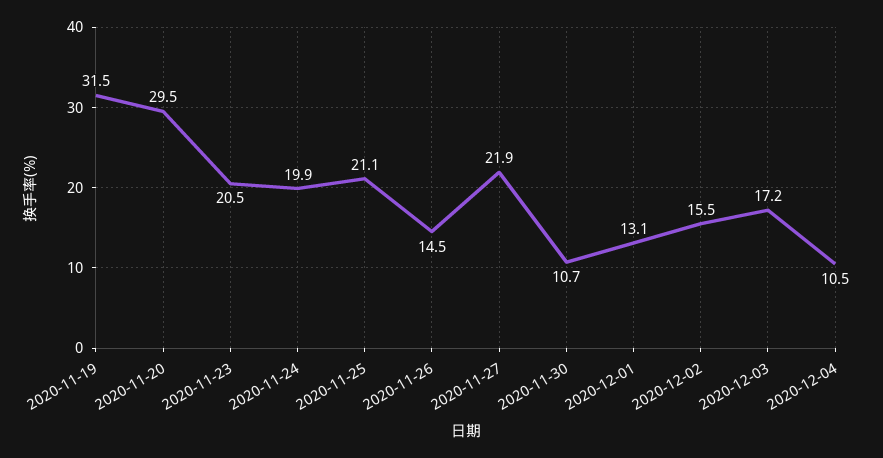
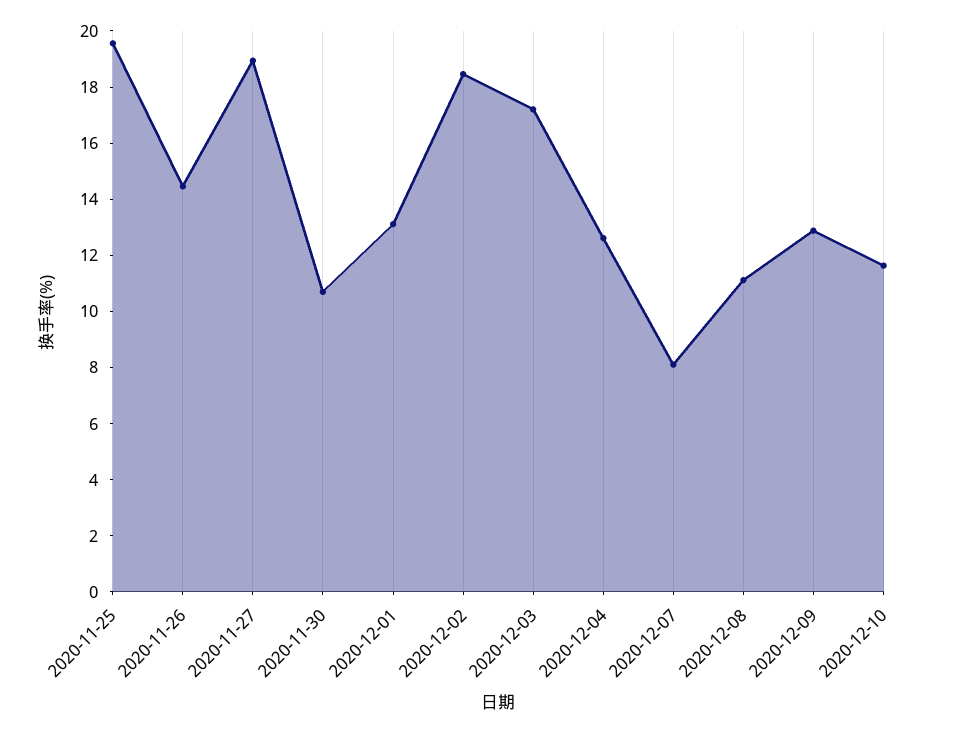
2020-11-19: 31.5 -> none
2020-11-20: 29.5 -> none
2020-11-23: 20.5 -> none
2020-11-24: 19.9 -> none
2020-11-25: 21.1 -> 19.5
2020-11-27: 21.9 -> 19
2020-12-02: 15.5 -> 18.5
2020-12-04: 10.5 -> 12.5
2020-12-07: none -> 8
2020-12-08: none -> 11
2020-12-09: none -> 13
2020-12-10: none -> 11.5

